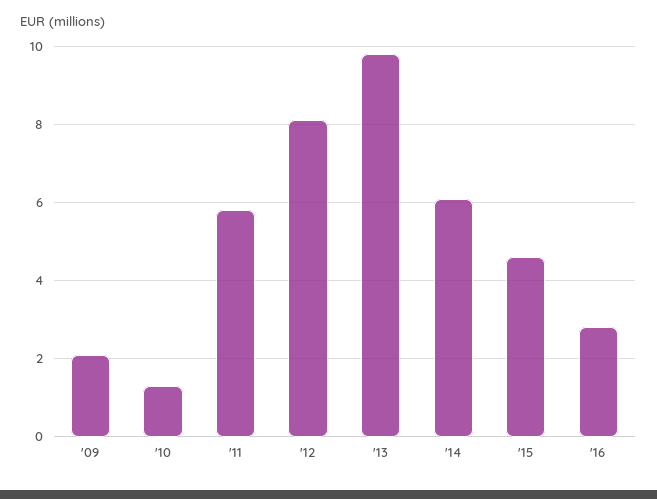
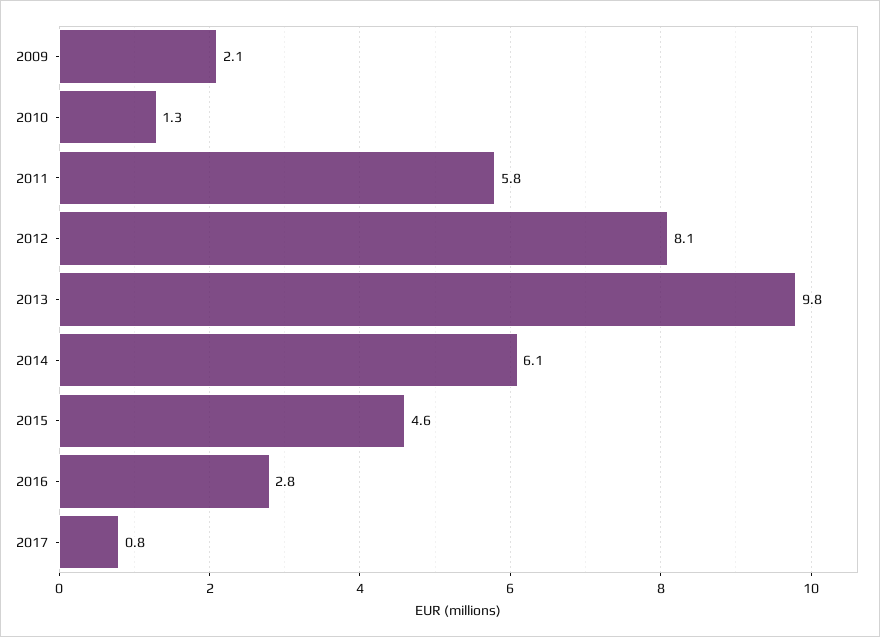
2017: none -> 0.8

